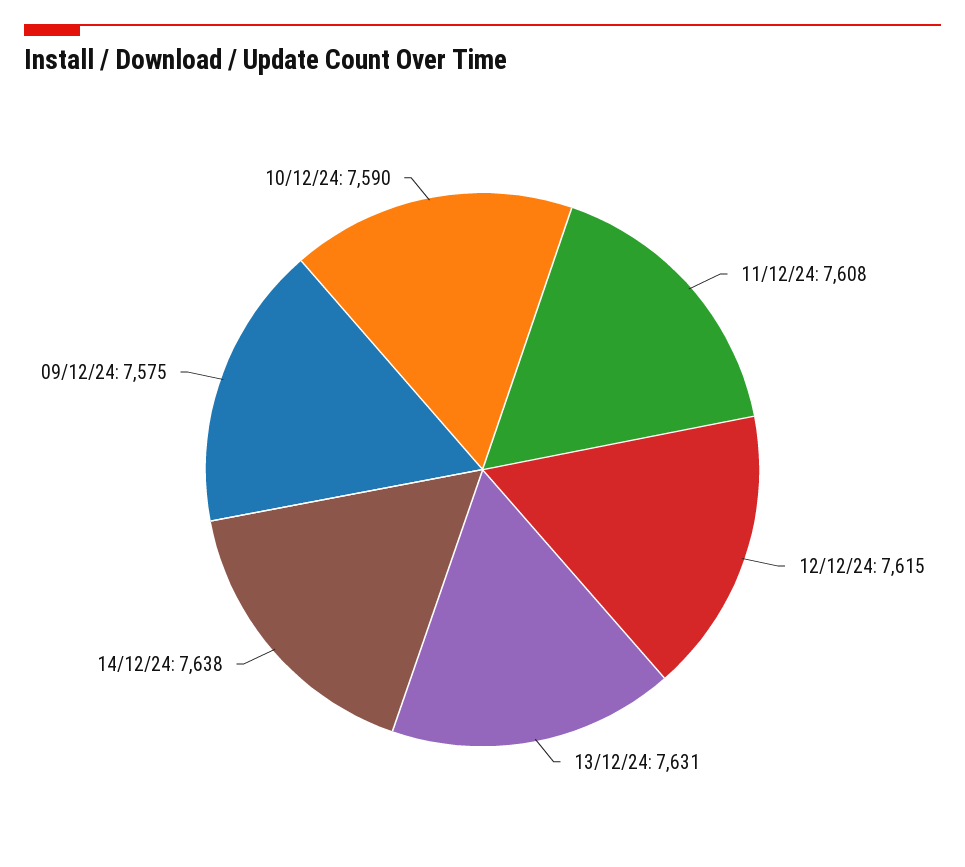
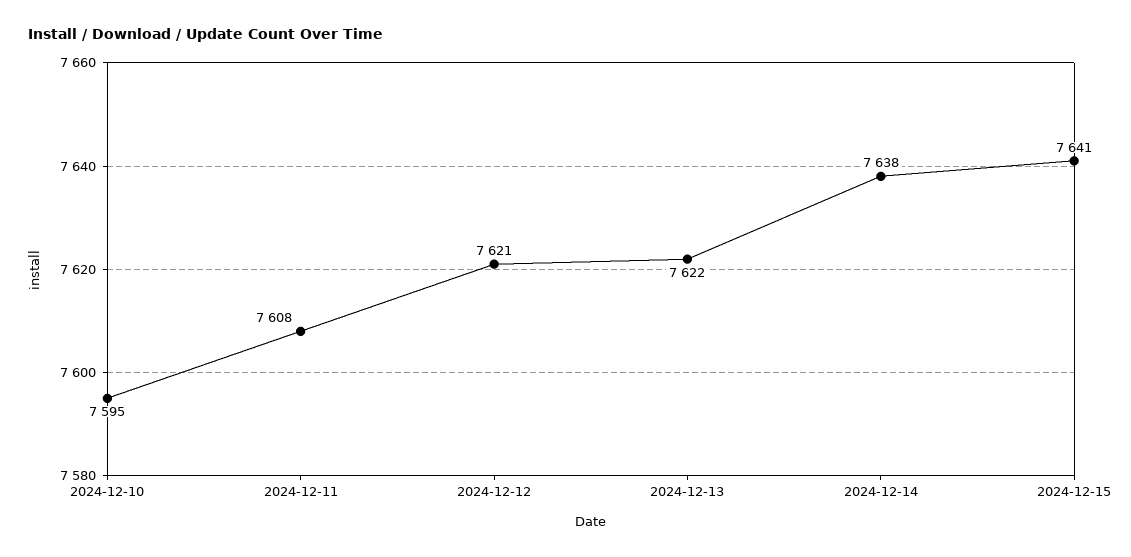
12/12/24: 7615 -> 7621
13/12/24: 7631 -> 7622
09/12/24: 7575 -> none
10/12/24: 7590 -> 7595
2024-12-15: none -> 7641

